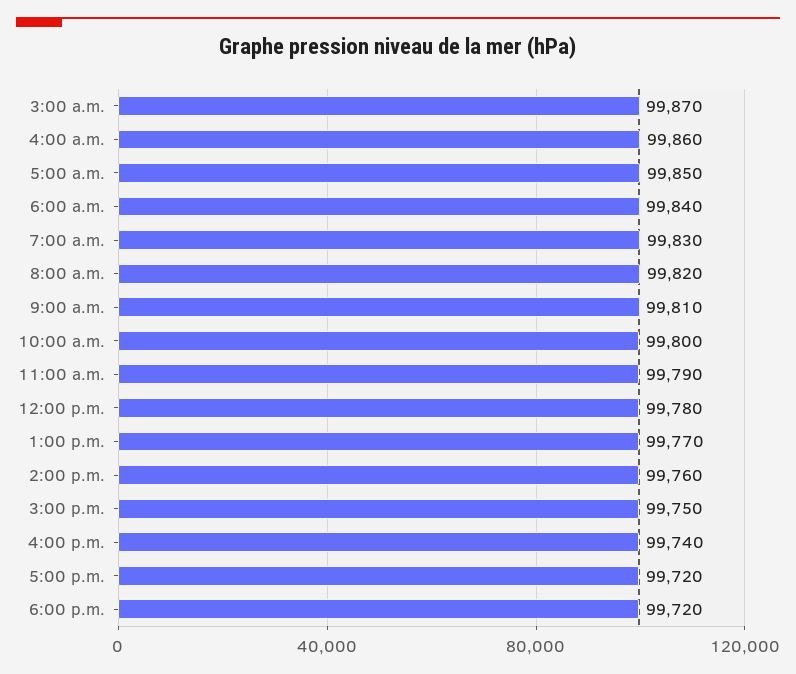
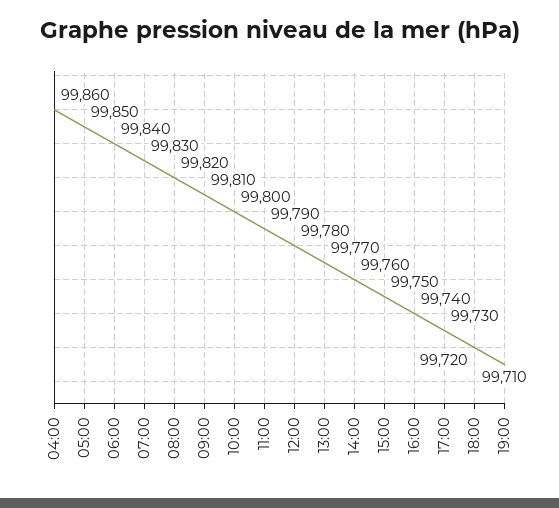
3:00 a.m.: 99870 -> none
5:00 p.m.: 99720 -> 99730
19:00: none -> 99710

